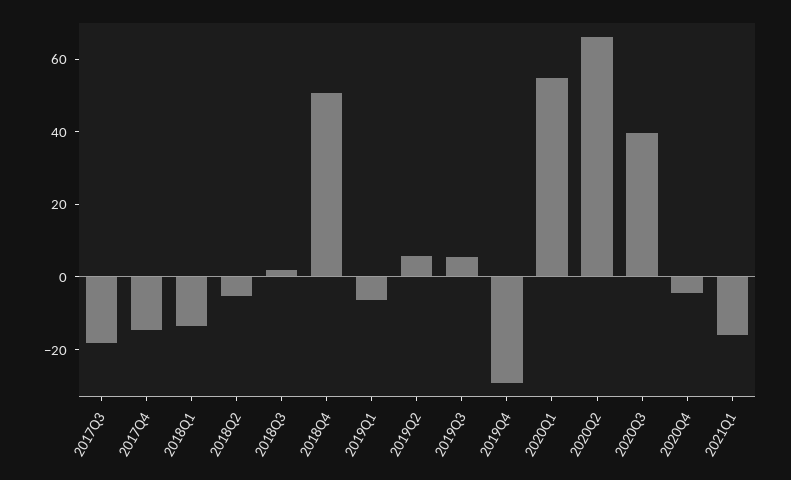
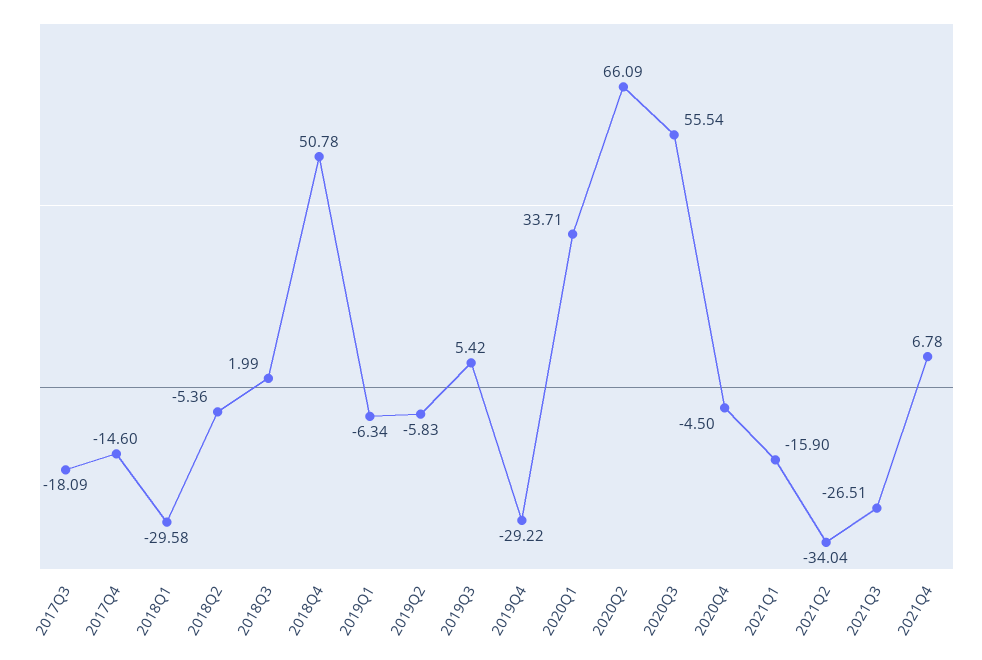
2018Q1: -15 -> -29.58
2019Q2: 5 -> -5.83
2020Q1: 55 -> 33.71
2020Q3: 40 -> 55.54
2021Q2: none -> -34.04
2021Q3: none -> -26.51
2021Q4: none -> 6.78

